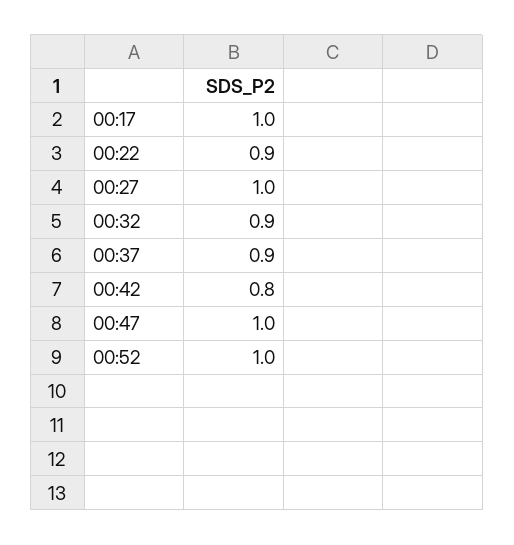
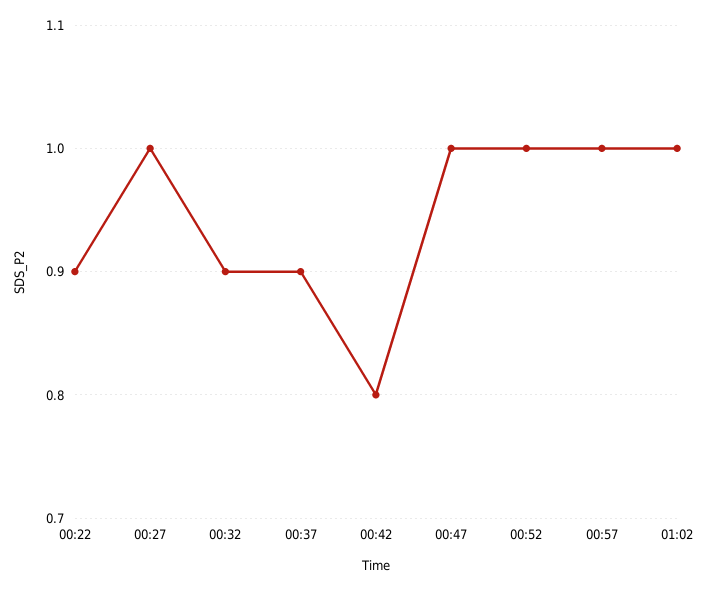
00:17: 1 -> none
00:57: none -> 1
01:02: none -> 1

